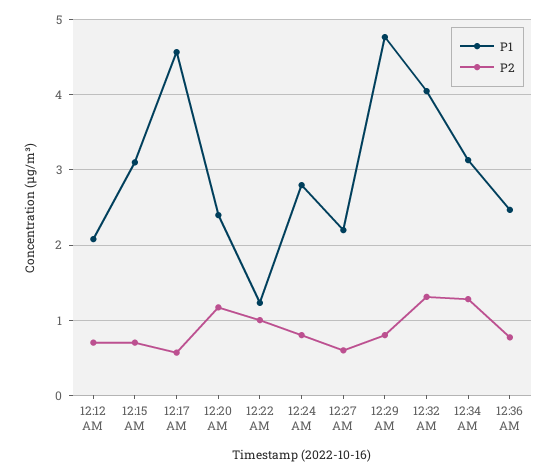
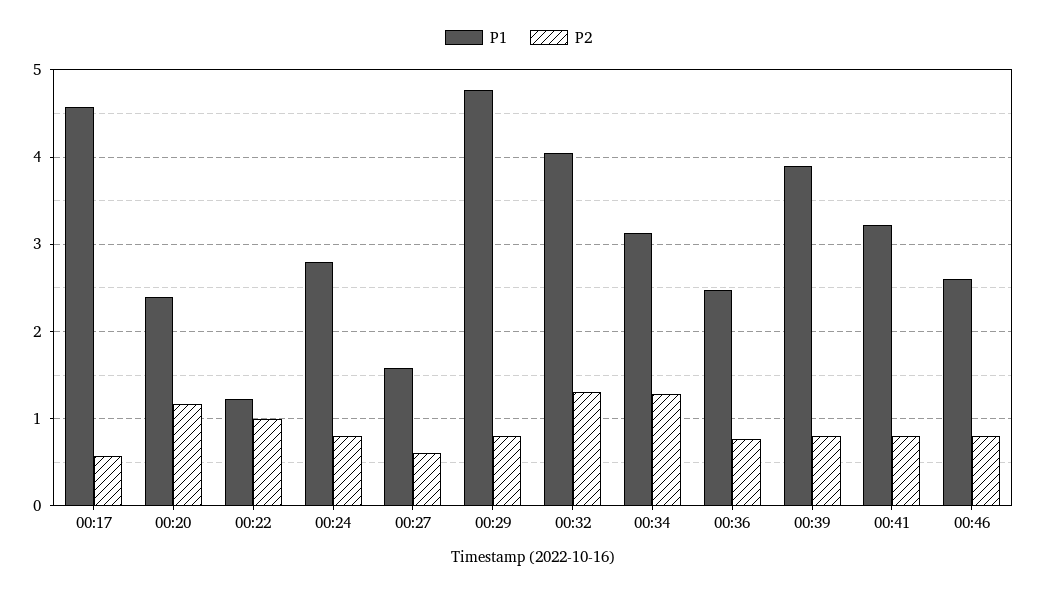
P1, 12:12 AM: 2.1 -> none
P2, 12:12 AM: 0.7 -> none
P1, 12:15 AM: 3.1 -> none
P2, 12:15 AM: 0.7 -> none
P1, 12:27 AM: 2.2 -> 1.6
P1, 00:39: none -> 3.9
P2, 00:39: none -> 0.8
P1, 00:41: none -> 3.2
P2, 00:41: none -> 0.8
P1, 00:46: none -> 2.6
P2, 00:46: none -> 0.8

